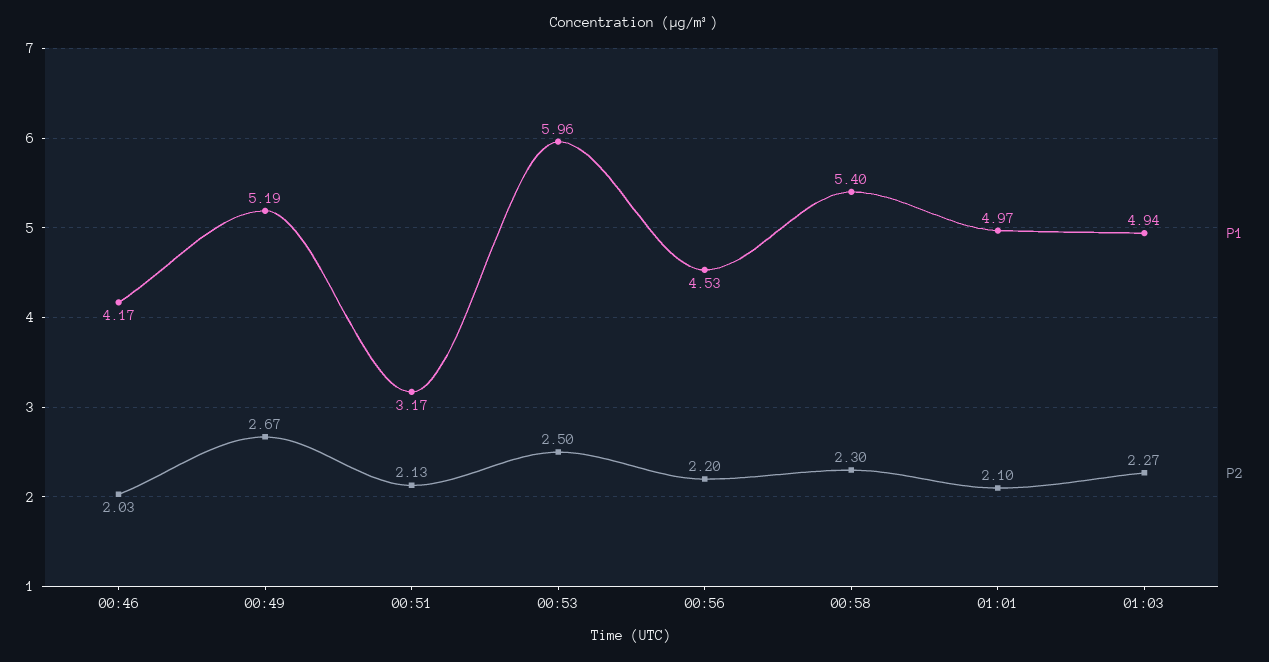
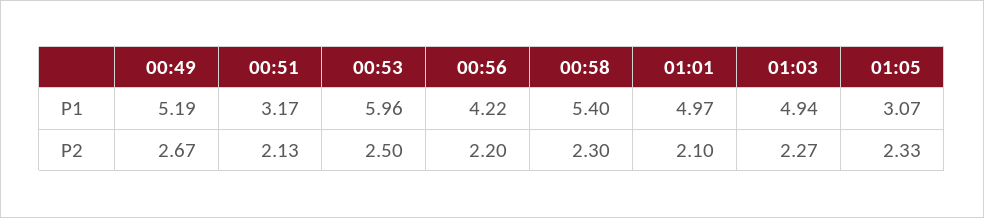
P1, 00:46: 4.17 -> none
P2, 00:46: 2.03 -> none
P1, 00:56: 4.53 -> 4.22
P1, 01:05: none -> 3.07
P2, 01:05: none -> 2.33

